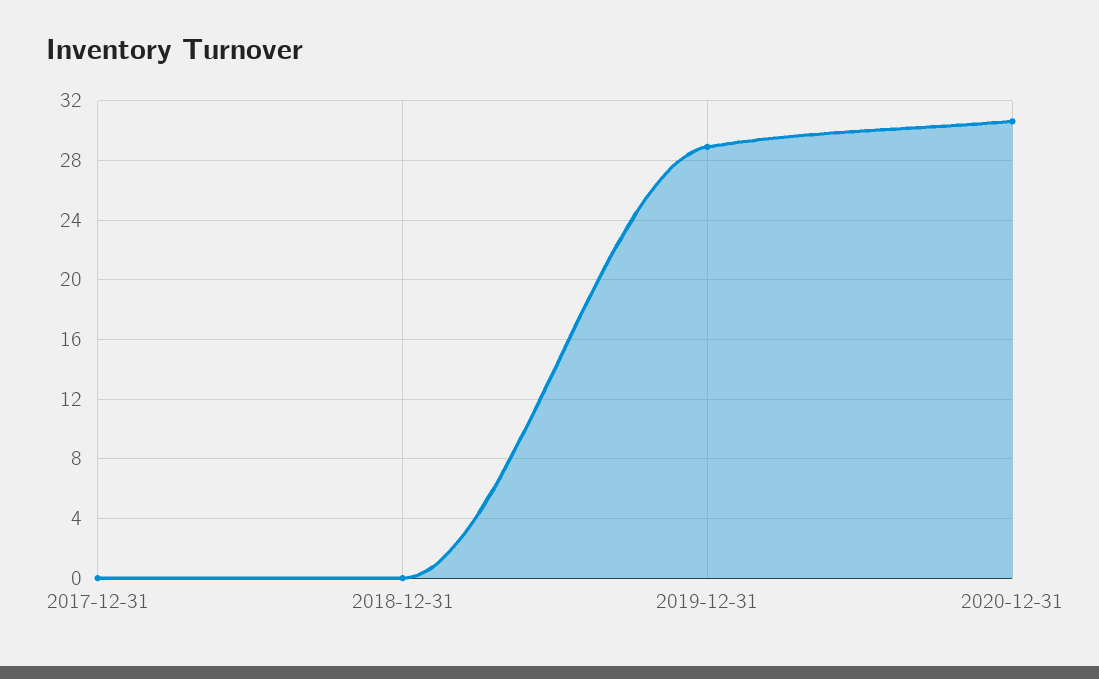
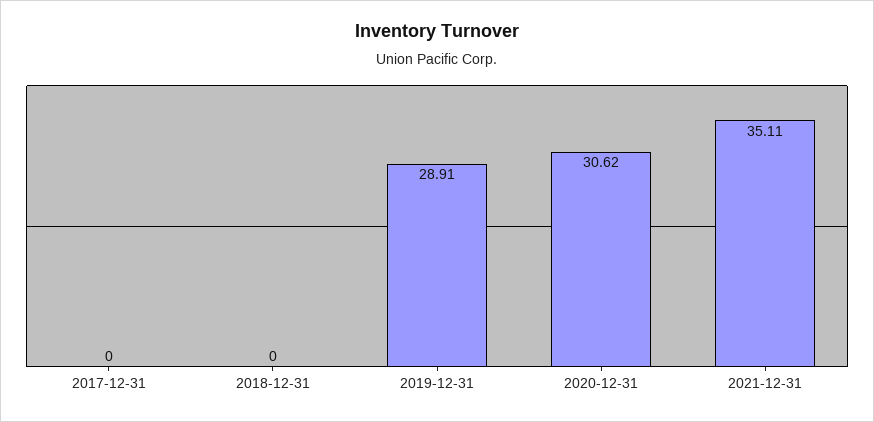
2021-12-31: none -> 35.11

